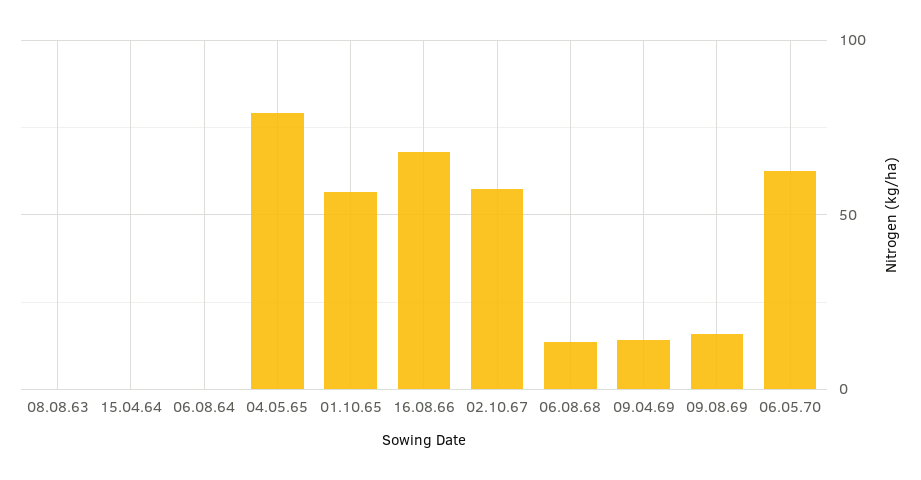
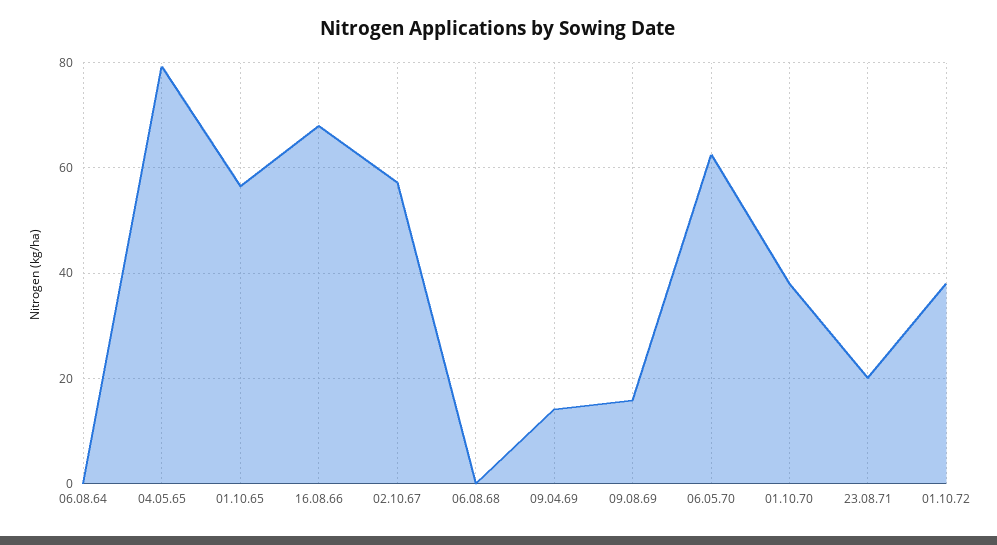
08.08.63: 0 -> none
15.04.64: 0 -> none
06.08.68: 15 -> 0
01.10.70: none -> 38
23.08.71: none -> 20
01.10.72: none -> 38

